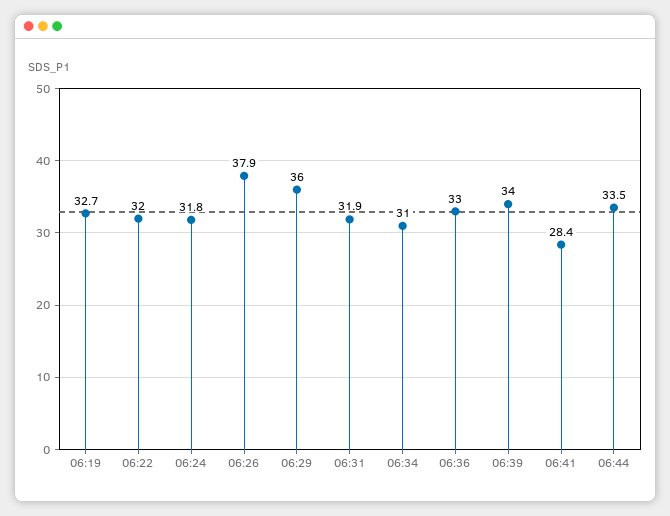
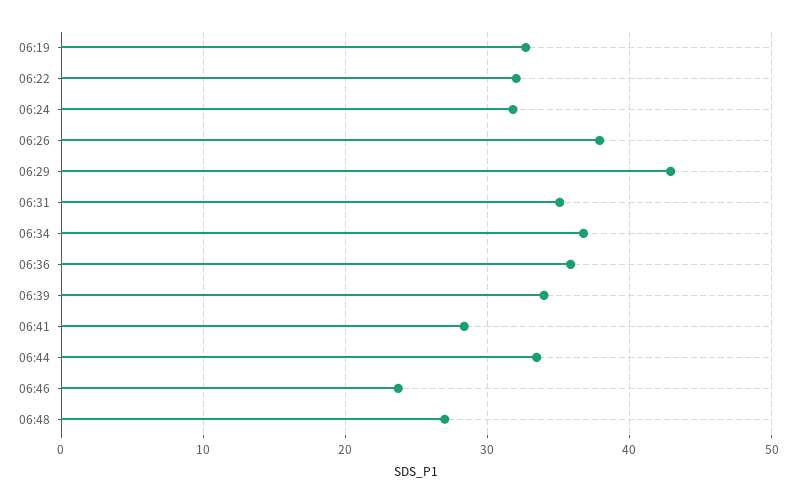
06:29: 36 -> 43
06:31: 31.9 -> 35
06:34: 31 -> 37
06:36: 33 -> 36
06:46: none -> 24
06:48: none -> 27

